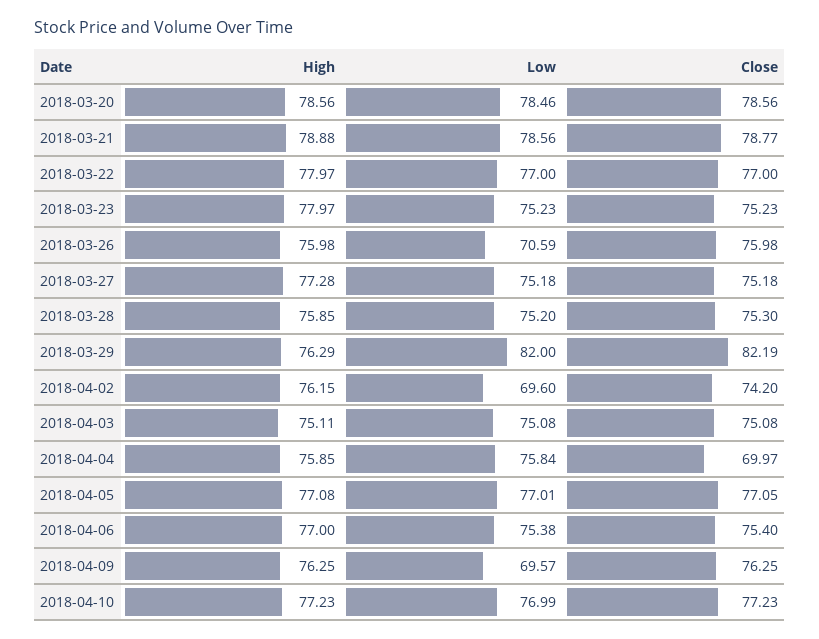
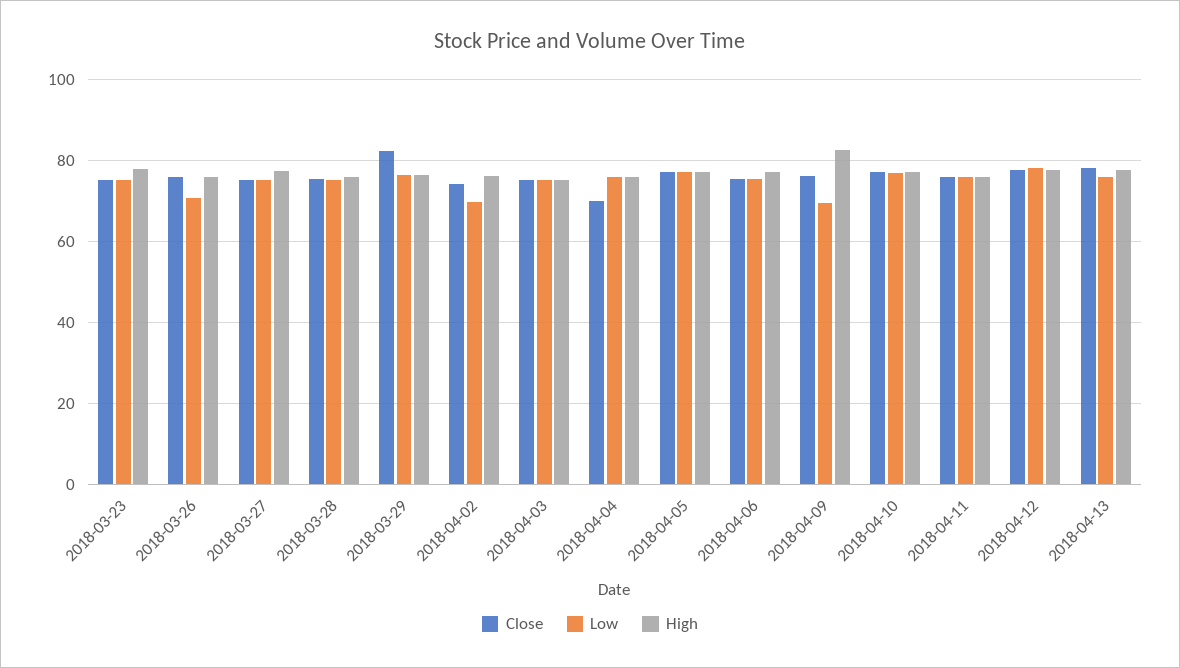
High, 2018-03-20: 78.56 -> none
Low, 2018-03-20: 78.46 -> none
Close, 2018-03-20: 78.56 -> none
High, 2018-03-21: 78.88 -> none
Low, 2018-03-21: 78.56 -> none
Close, 2018-03-21: 78.77 -> none
High, 2018-03-22: 77.97 -> none
Low, 2018-03-22: 77 -> none
Close, 2018-03-22: 77 -> none
Low, 2018-03-29: 82 -> 76
High, 2018-04-09: 76.25 -> 82
Close, 2018-04-11: none -> 76
Low, 2018-04-11: none -> 76
High, 2018-04-11: none -> 76
Close, 2018-04-12: none -> 78
Low, 2018-04-12: none -> 78
High, 2018-04-12: none -> 78
Close, 2018-04-13: none -> 78
Low, 2018-04-13: none -> 76
High, 2018-04-13: none -> 78

